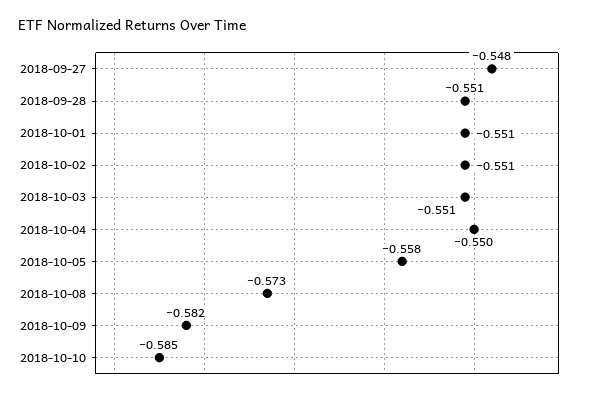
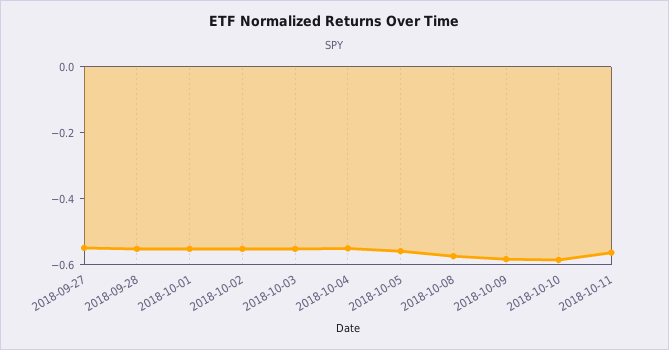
2018-10-11: none -> -0.55

